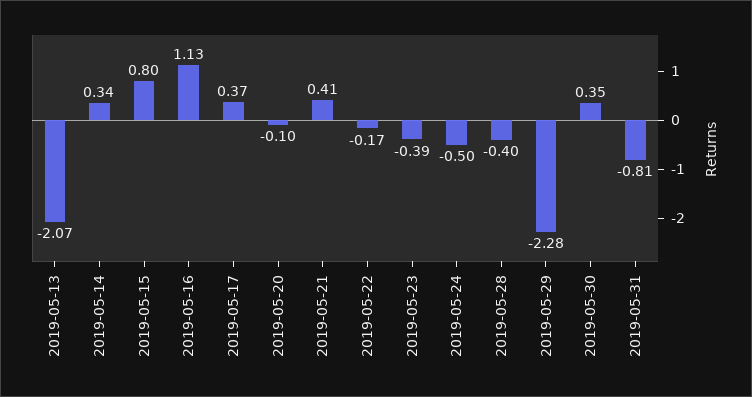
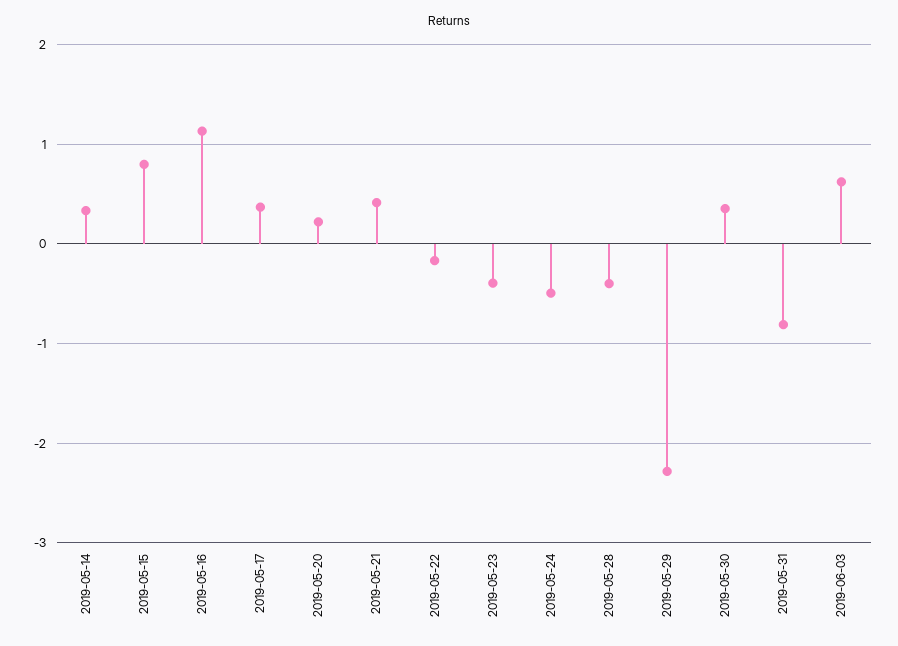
2019-05-13: -2.07 -> none
2019-05-20: -0.1 -> 0.2
2019-06-03: none -> 0.6

